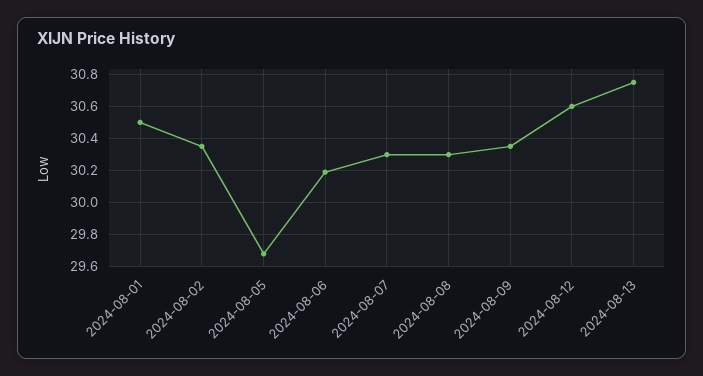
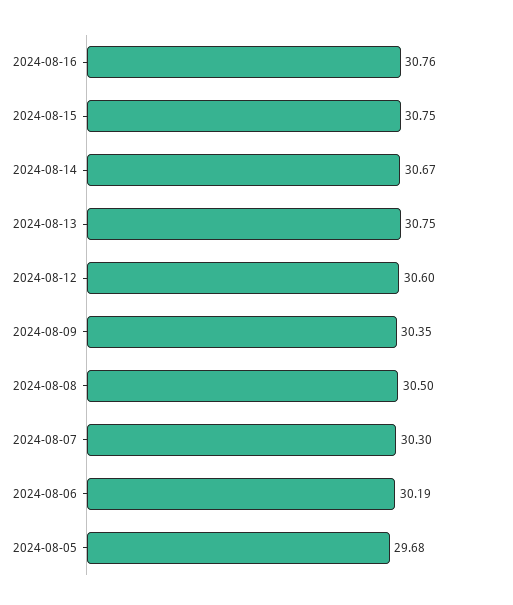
2024-08-01: 30.5 -> none
2024-08-02: 30.35 -> none
2024-08-08: 30.3 -> 30.5
2024-08-16: none -> 30.76
2024-08-15: none -> 30.75
2024-08-14: none -> 30.67

